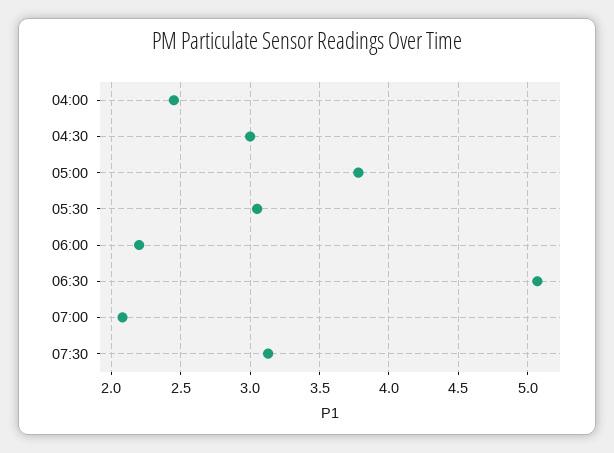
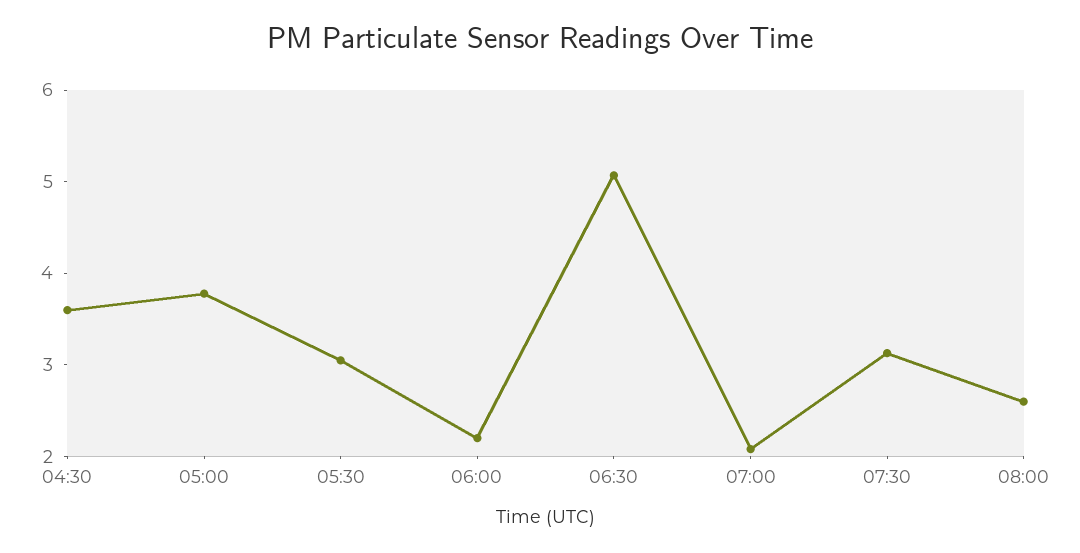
04:00: 2.45 -> none
04:30: 3 -> 3.6
08:00: none -> 2.6

